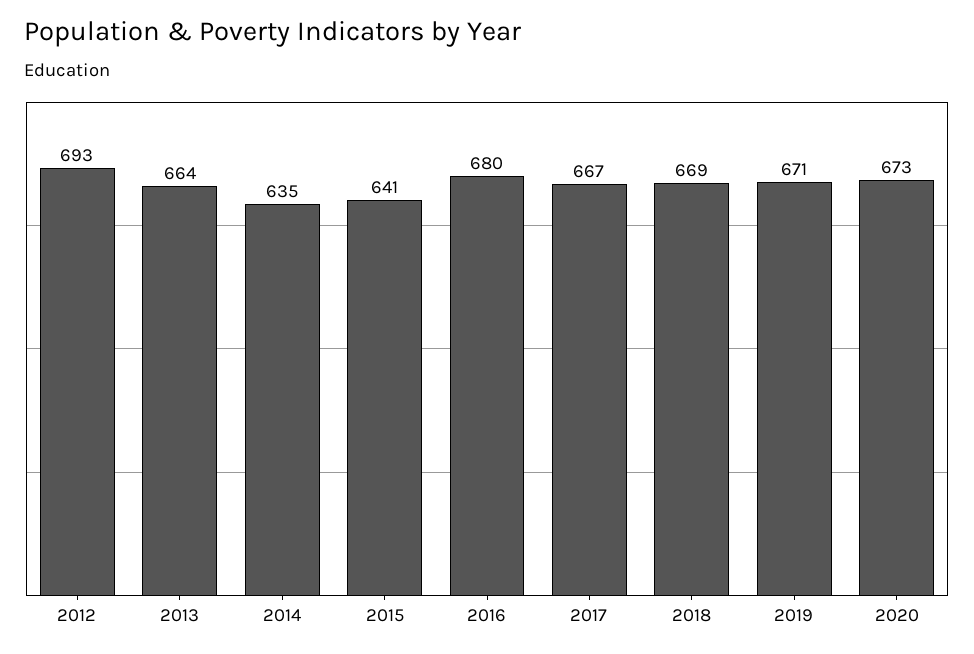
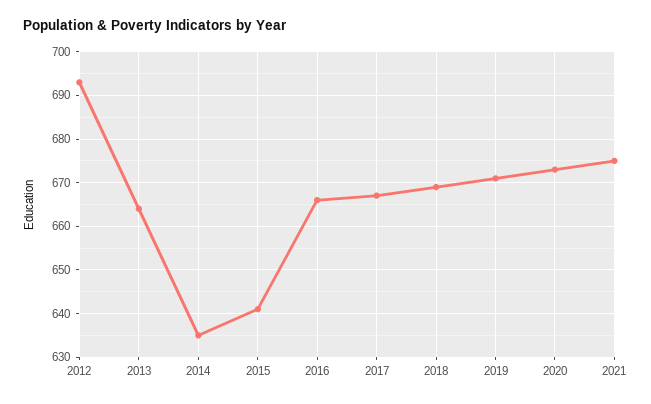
2016: 680 -> 665
2021: none -> 675

